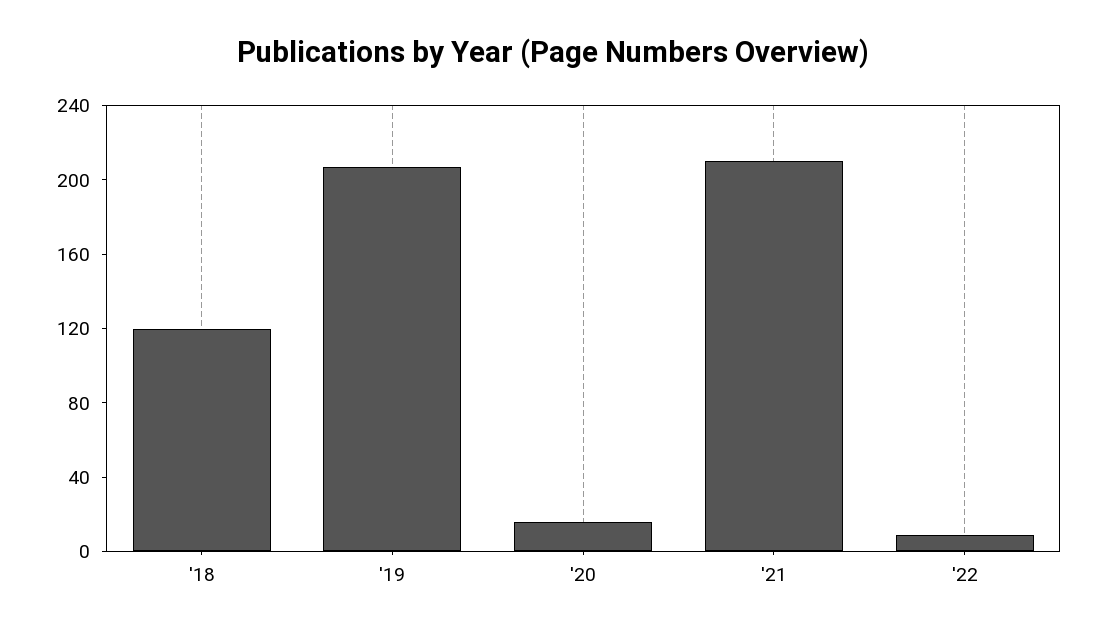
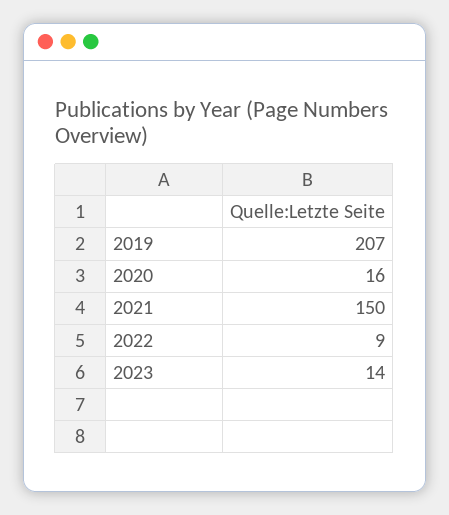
'18: 120 -> none
'21: 210 -> 150
2023: none -> 14

